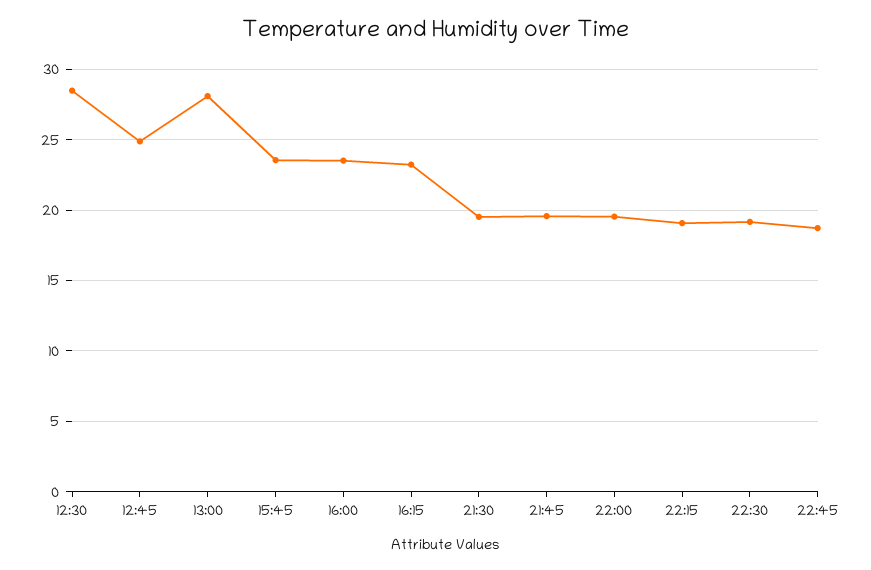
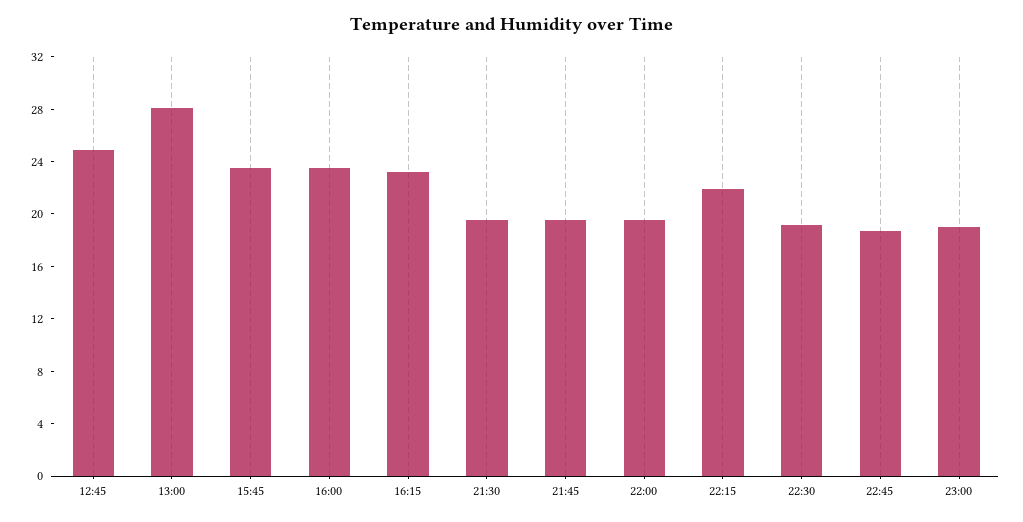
12:30: 28.5 -> none
22:15: 19 -> 22
23:00: none -> 19

